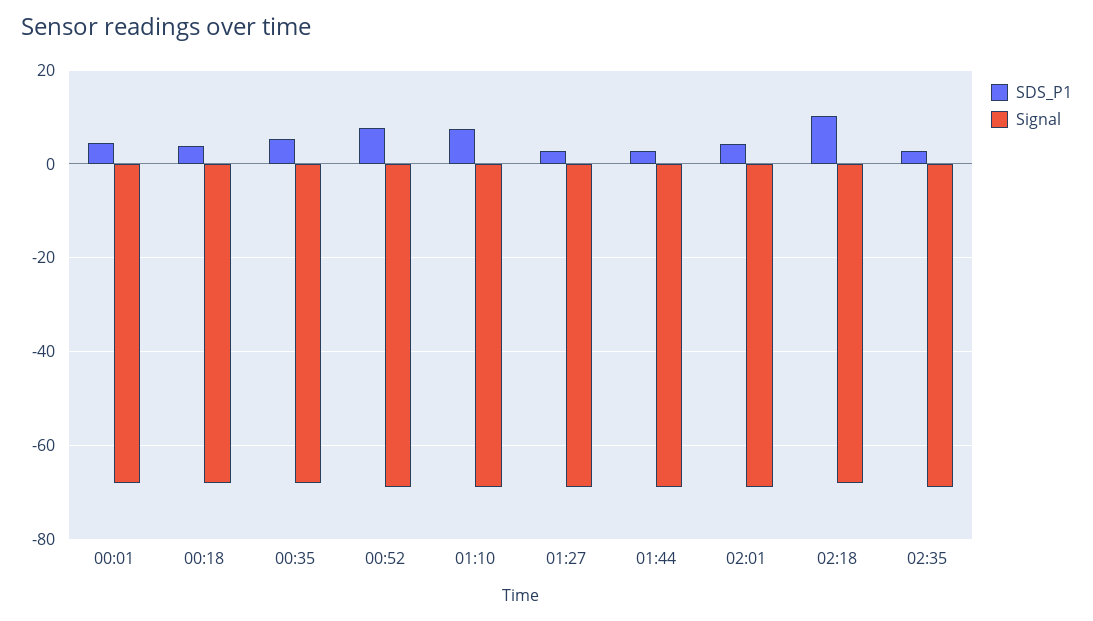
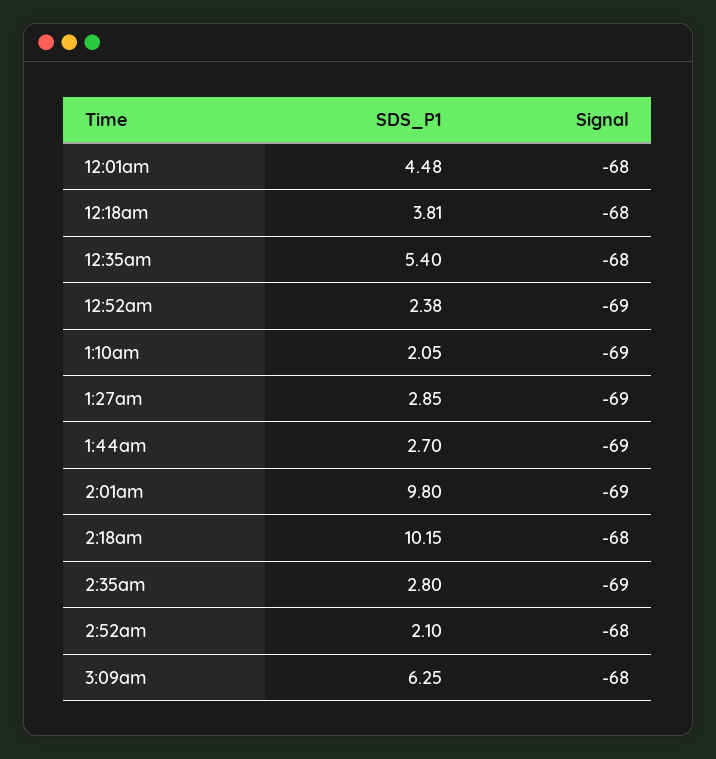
SDS_P1, 00:52: 8 -> 2.38
SDS_P1, 01:10: 8 -> 2.05
SDS_P1, 02:01: 4 -> 9.8
SDS_P1, 2:52am: none -> 2.1
Signal, 2:52am: none -> -68
SDS_P1, 3:09am: none -> 6.25
Signal, 3:09am: none -> -68

